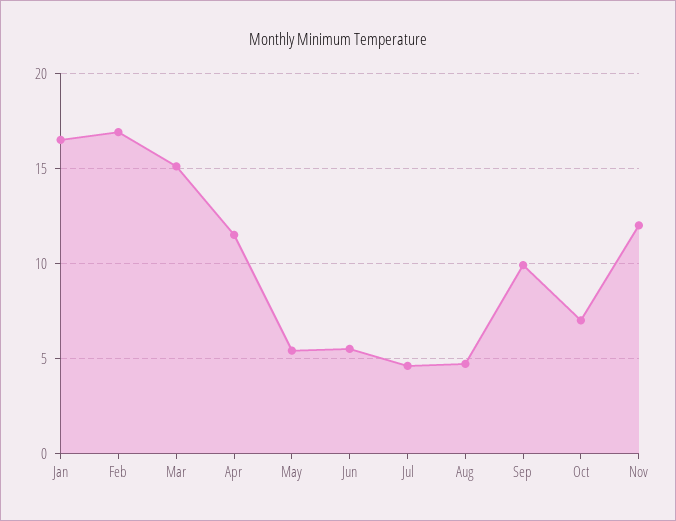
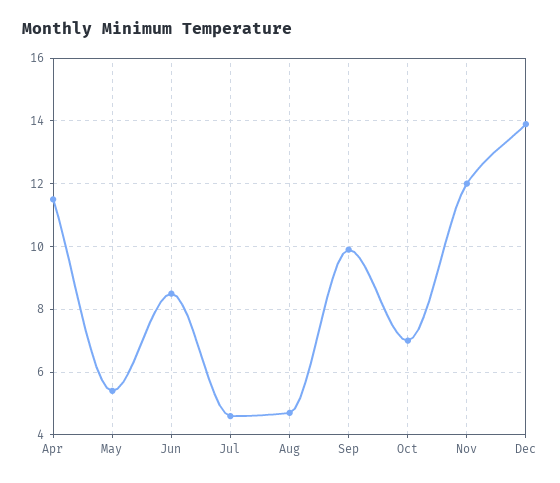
Jan: 16.5 -> none
Feb: 17 -> none
Mar: 15 -> none
Jun: 5.5 -> 8.5
Dec: none -> 14

